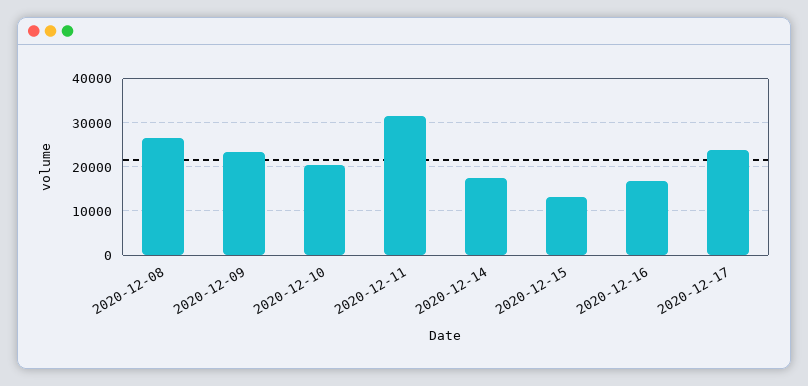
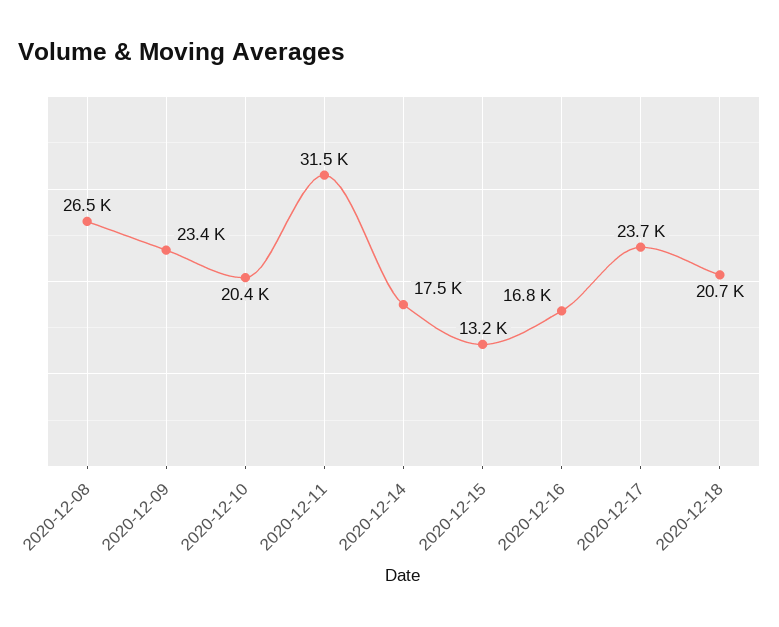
2020-12-18: none -> 20700

